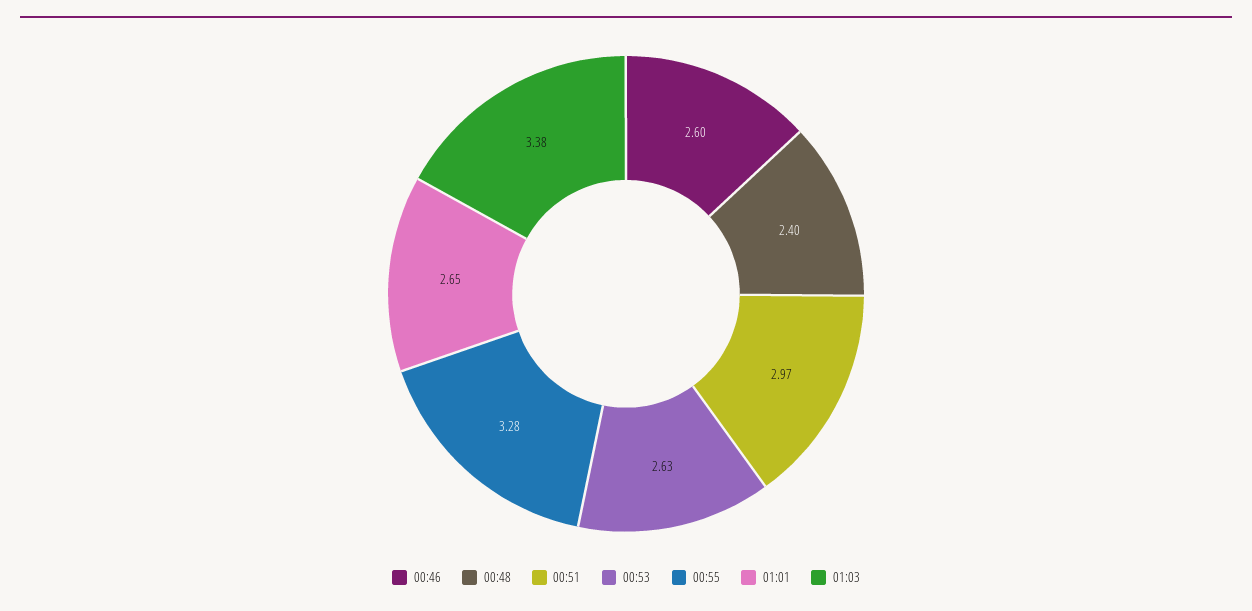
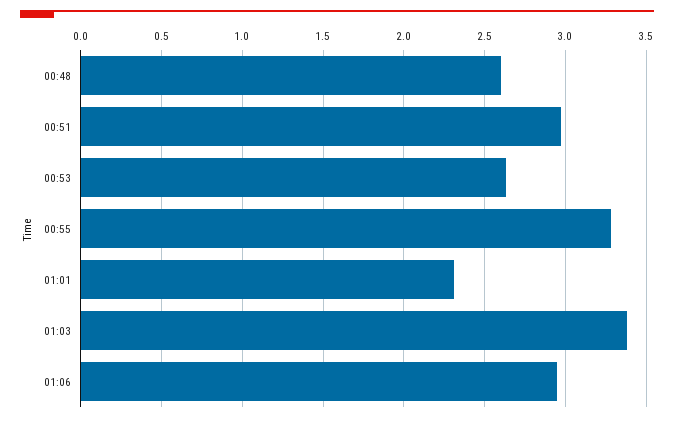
00:46: 2.6 -> none
00:48: 2.4 -> 2.6
01:01: 2.65 -> 2.3
01:06: none -> 2.95

